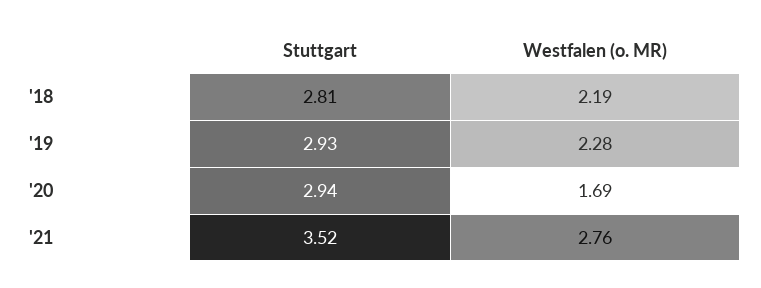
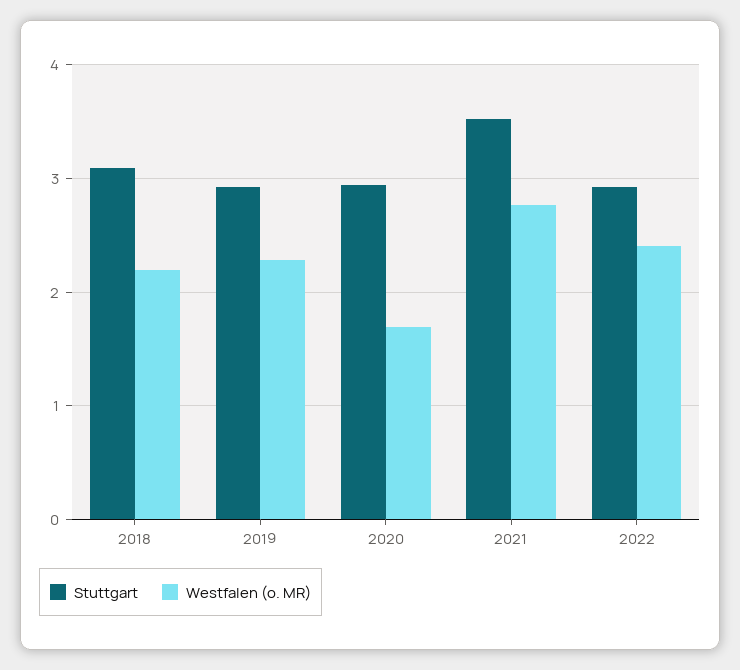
Stuttgart, '18: 2.81 -> 3.1
Stuttgart, 2022: none -> 2.9
Westfalen (o. MR), 2022: none -> 2.4

